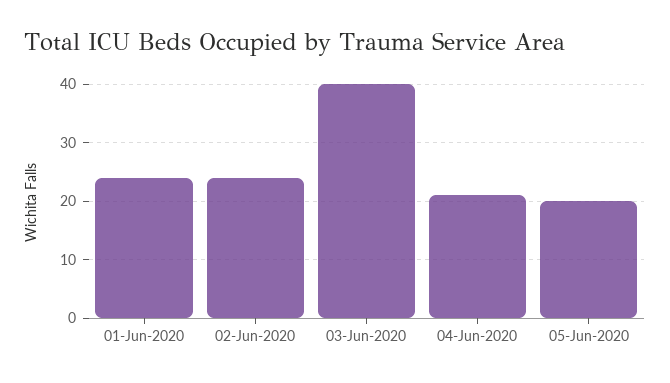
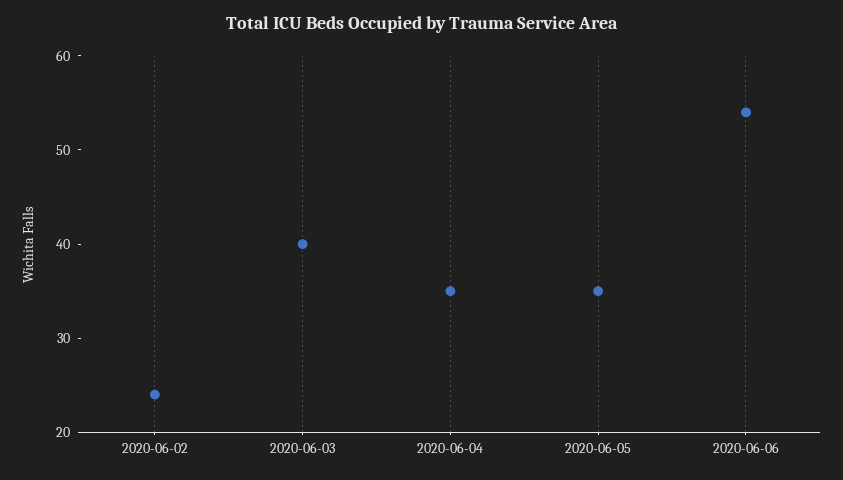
01-Jun-2020: 25 -> none
04-Jun-2020: 20 -> 35
05-Jun-2020: 20 -> 35
2020-06-06: none -> 54

